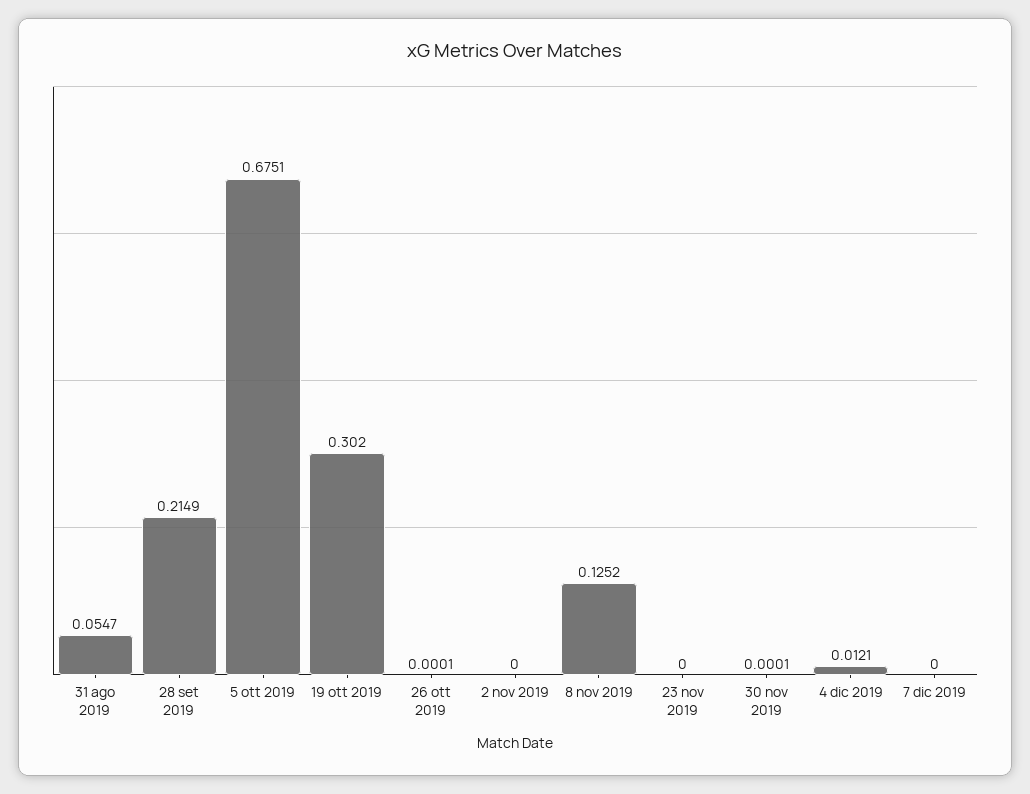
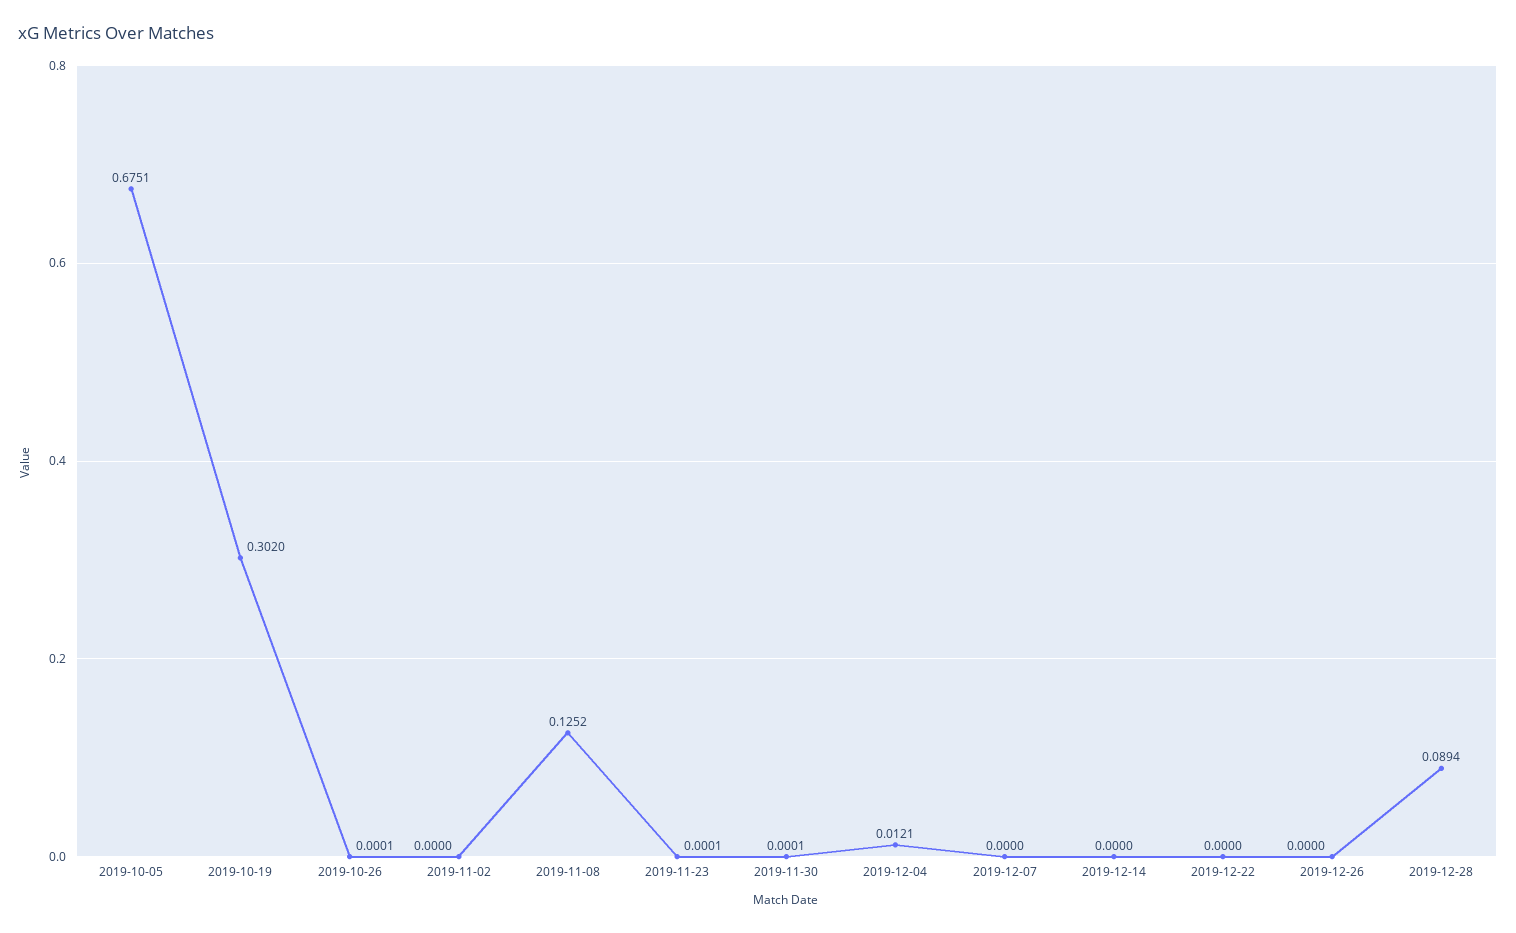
31 ago 2019: 0.0547 -> none
28 set 2019: 0.2149 -> none
23 nov 2019: 0 -> 0.0001
2019-12-14: none -> 0
2019-12-22: none -> 0
2019-12-26: none -> 0
2019-12-28: none -> 0.0894

